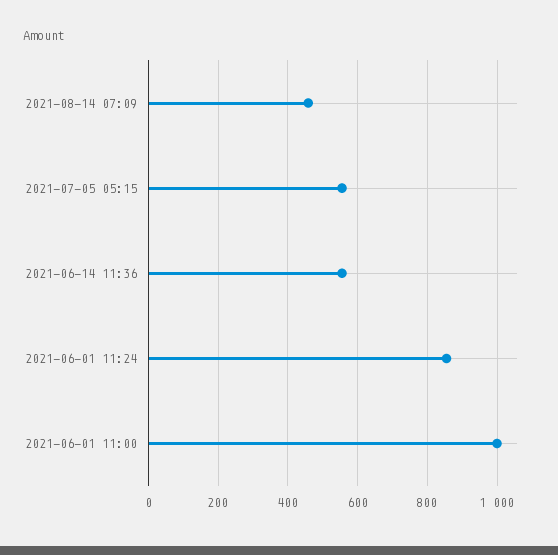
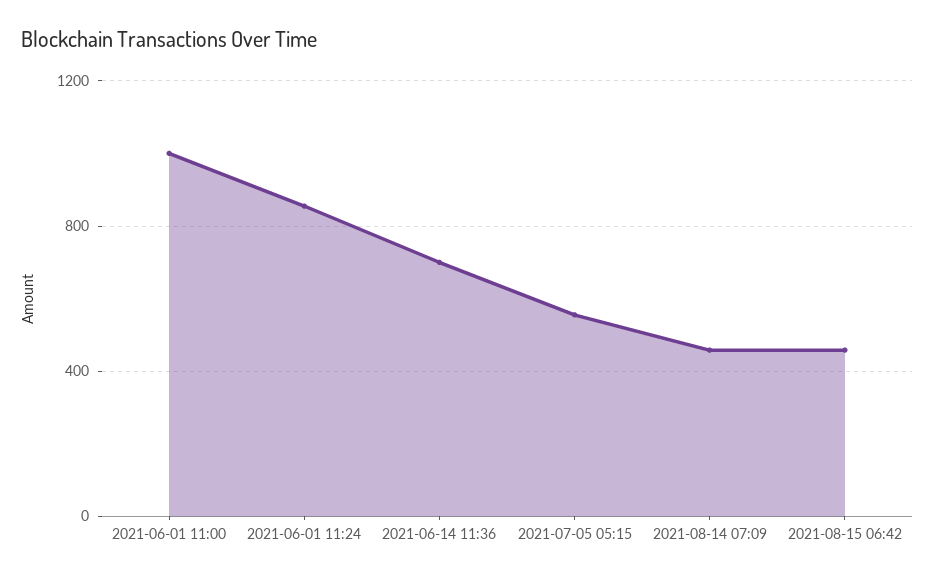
2021-06-14 11:36: 560 -> 700
2021-08-15 06:42: none -> 450

